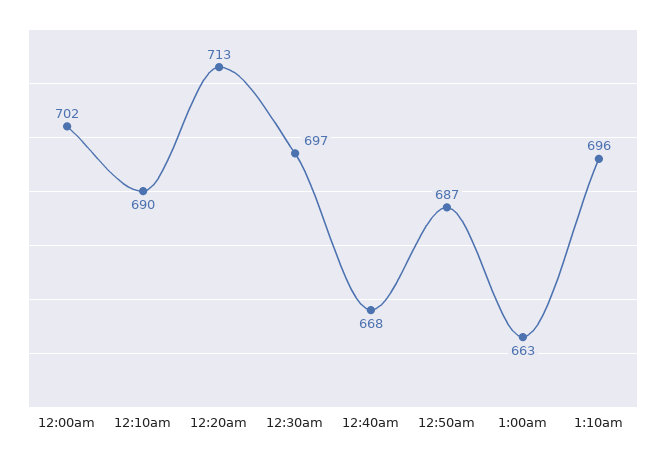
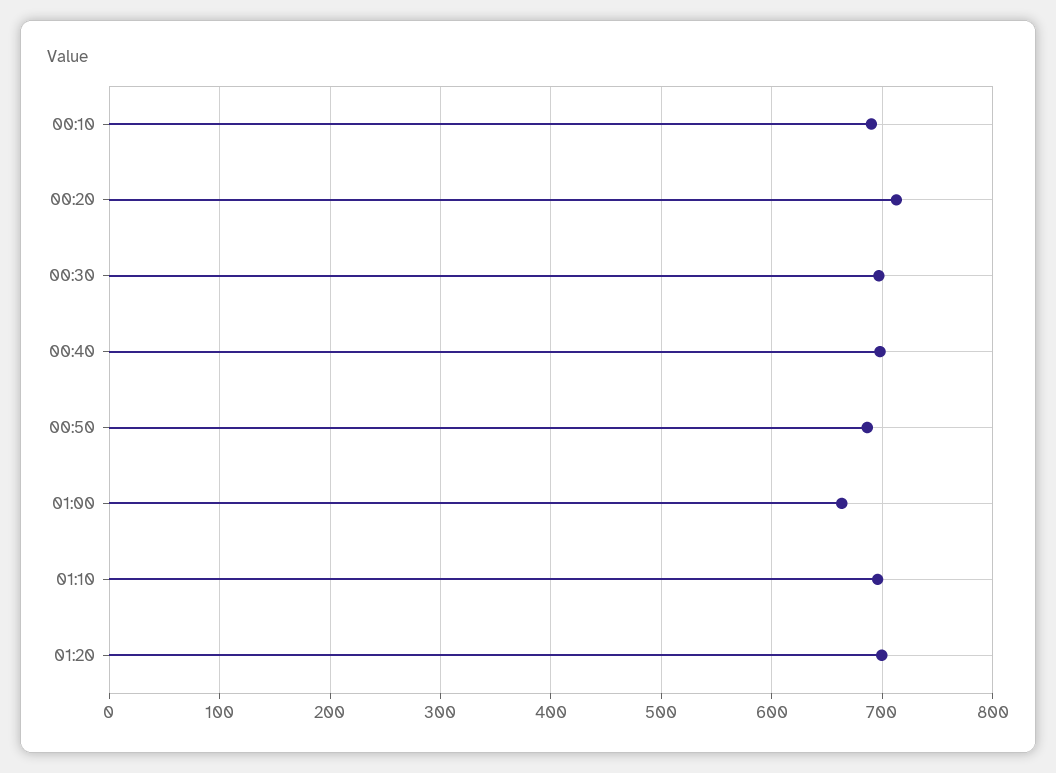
12:00am: 702 -> none
12:40am: 668 -> 700
01:20: none -> 700

